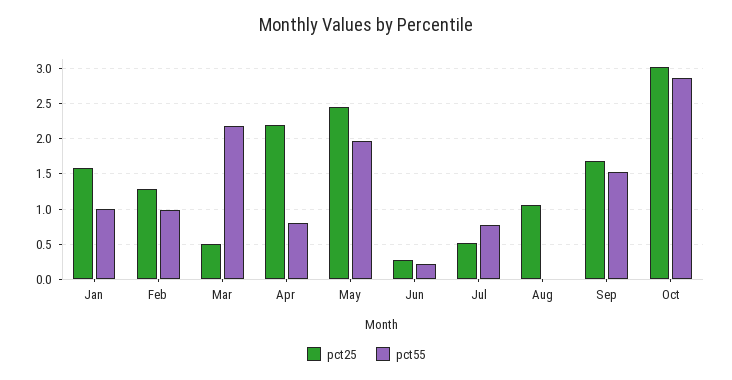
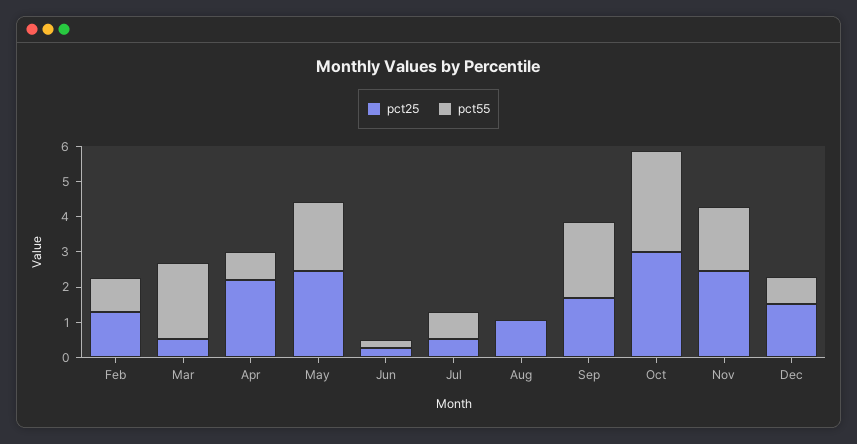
pct25, Jan: 1.6 -> none
pct55, Jan: 1 -> none
pct55, Sep: 1.5 -> 2.25
pct25, Nov: none -> 2.5
pct55, Nov: none -> 1.75
pct25, Dec: none -> 1.5
pct55, Dec: none -> 0.75

